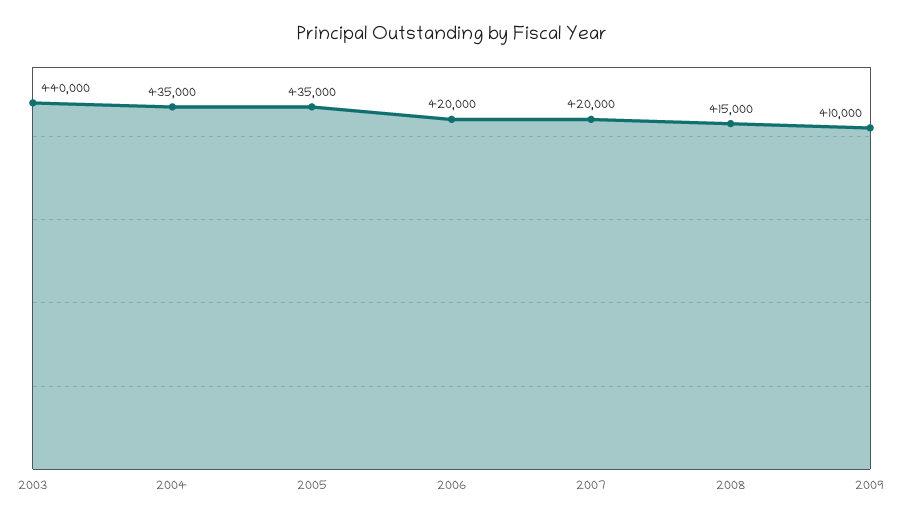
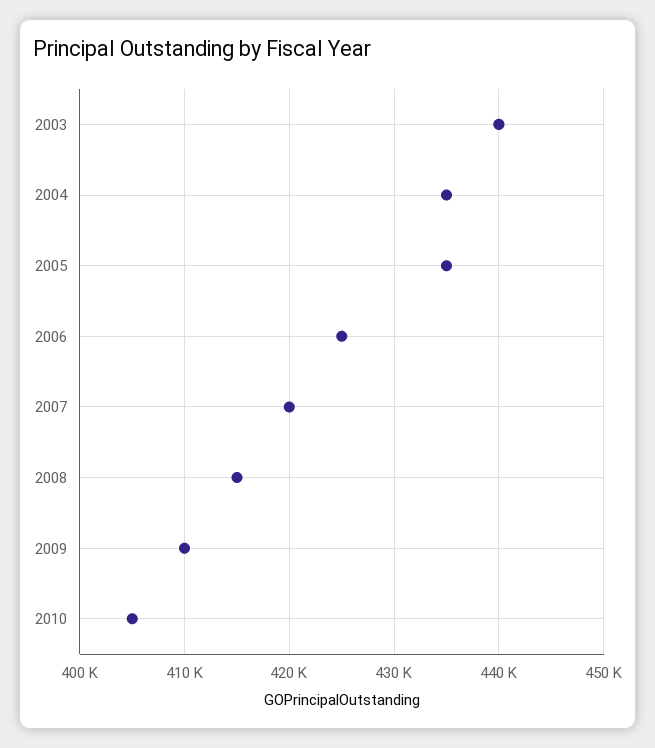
2006: 420000 -> 425000
2010: none -> 405000

